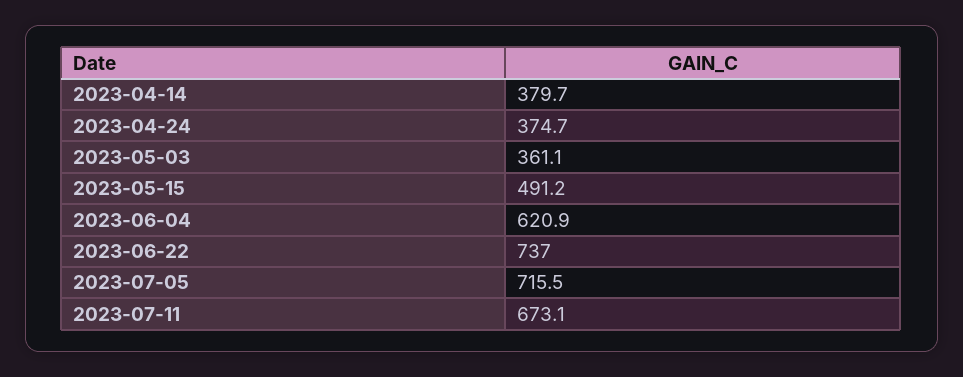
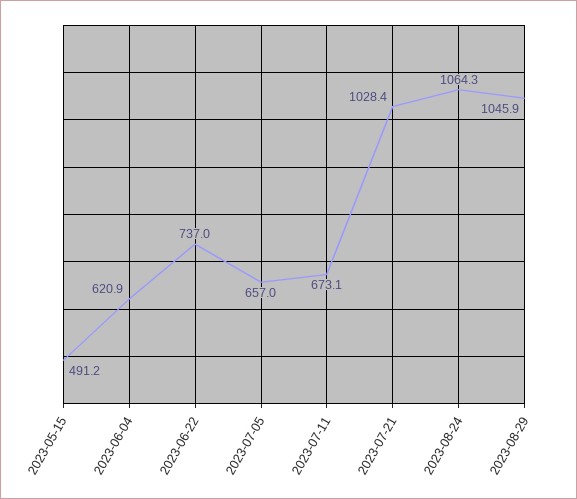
2023-04-14: 379.7 -> none
2023-04-24: 374.7 -> none
2023-05-03: 361.1 -> none
2023-07-05: 715.5 -> 657
2023-07-21: none -> 1028.4
2023-08-24: none -> 1064.3
2023-08-29: none -> 1045.9

